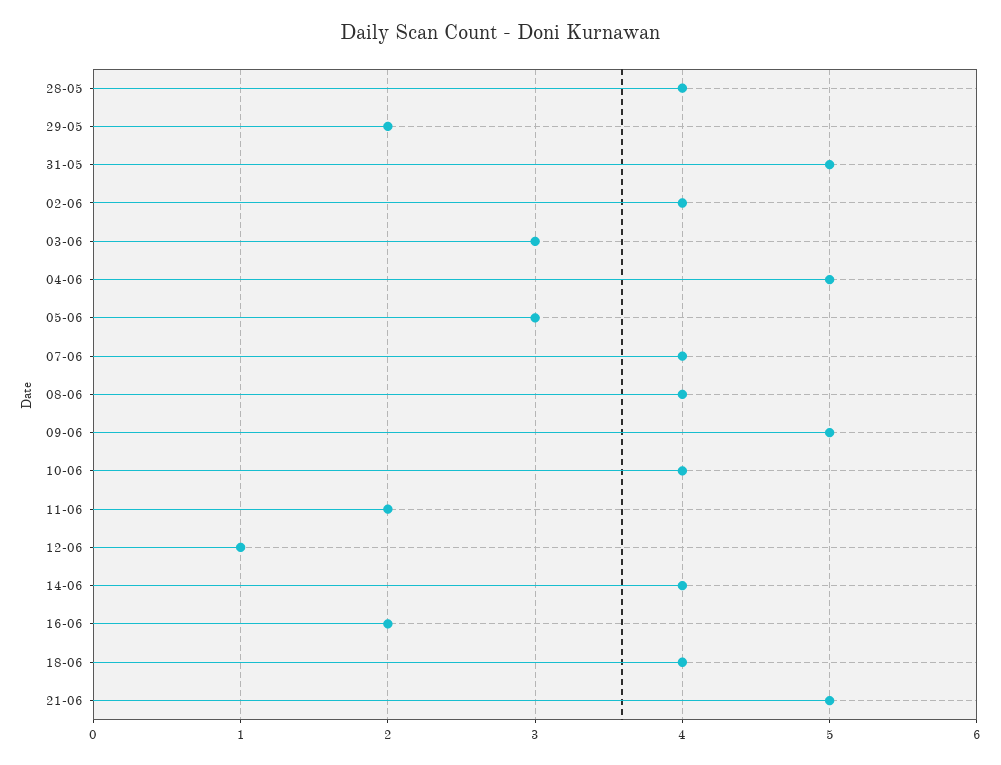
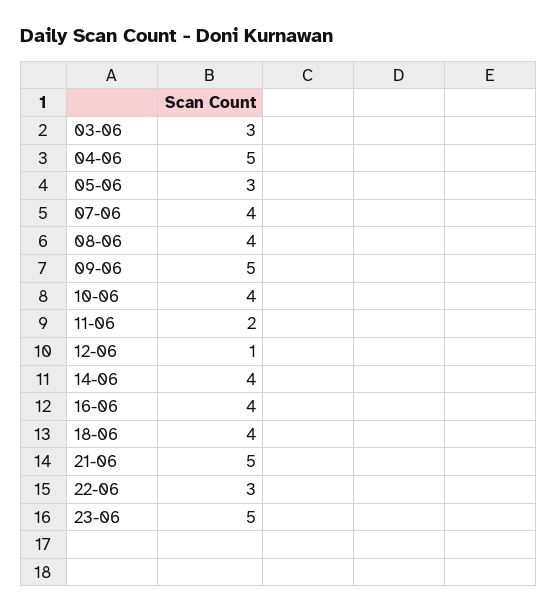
28-05: 4 -> none
29-05: 2 -> none
31-05: 5 -> none
02-06: 4 -> none
16-06: 2 -> 4
22-06: none -> 3
23-06: none -> 5

